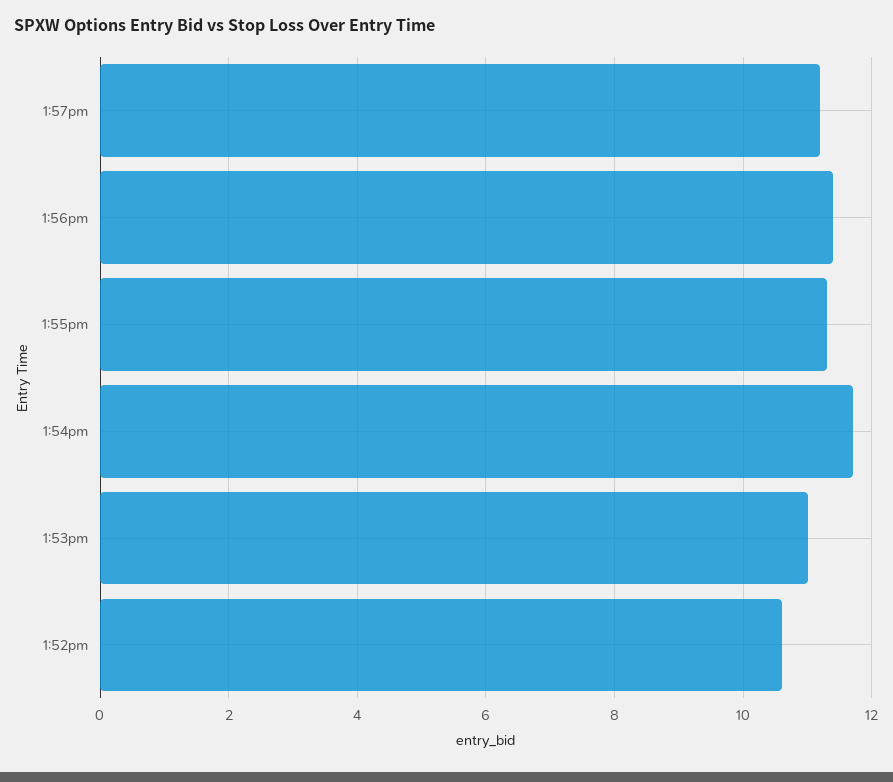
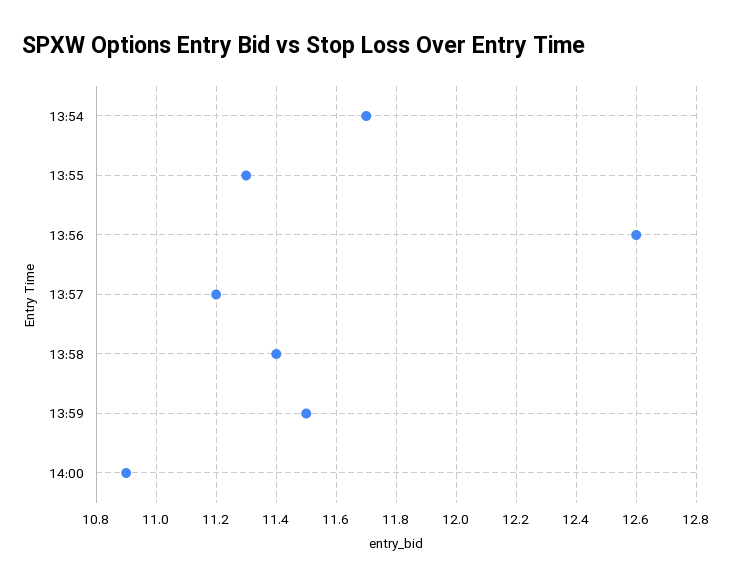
1:56pm: 11.5 -> 12.6
1:53pm: 11 -> none
1:52pm: 10.5 -> none
13:58: none -> 11.4
13:59: none -> 11.5
14:00: none -> 10.9

